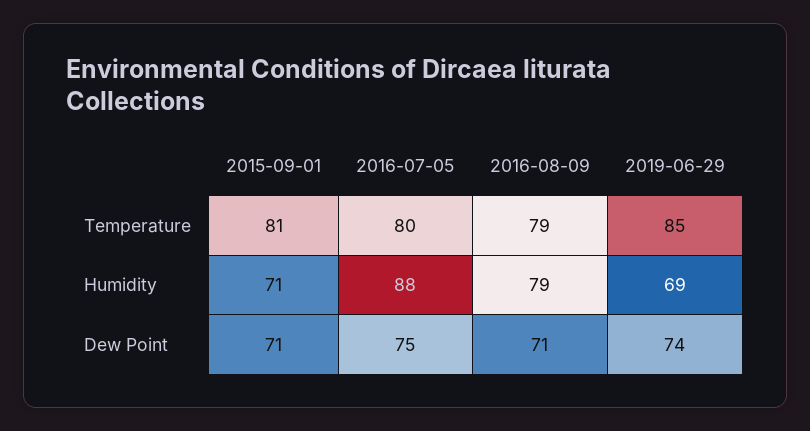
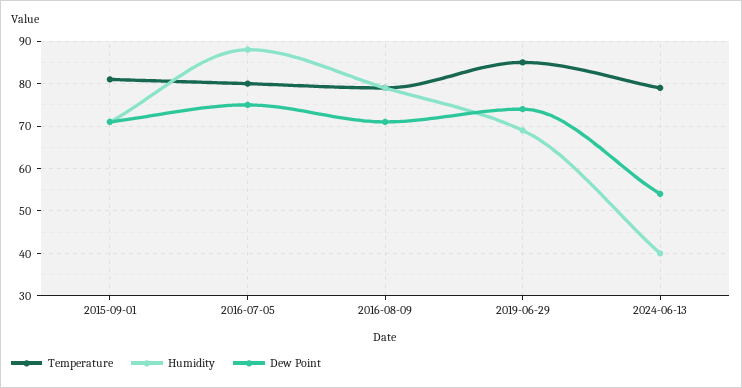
Temperature, 2024-06-13: none -> 80
Humidity, 2024-06-13: none -> 40
Dew Point, 2024-06-13: none -> 55

